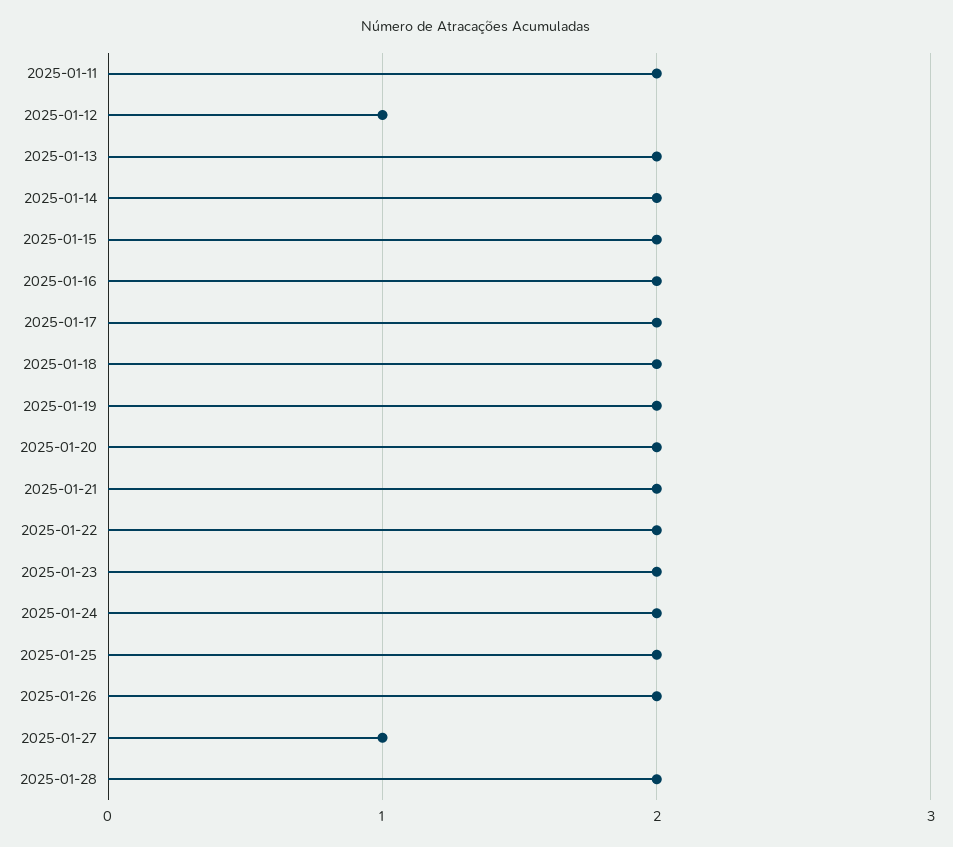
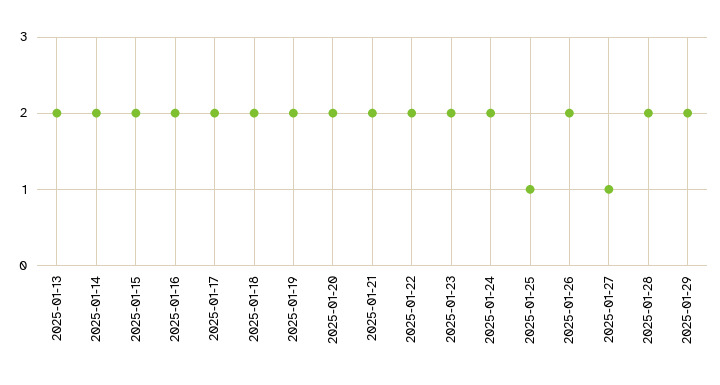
2025-01-11: 2 -> none
2025-01-12: 1 -> none
2025-01-25: 2 -> 1
2025-01-29: none -> 2

